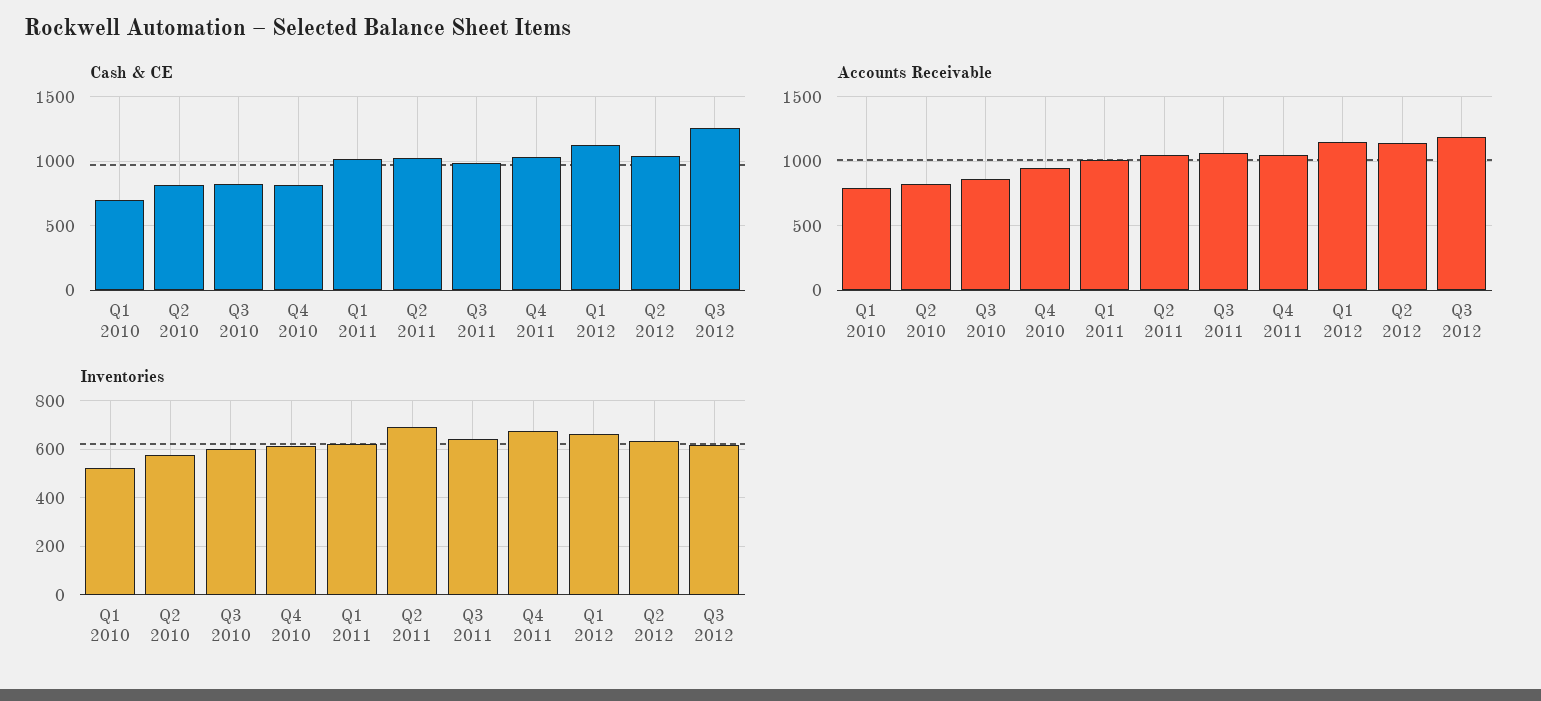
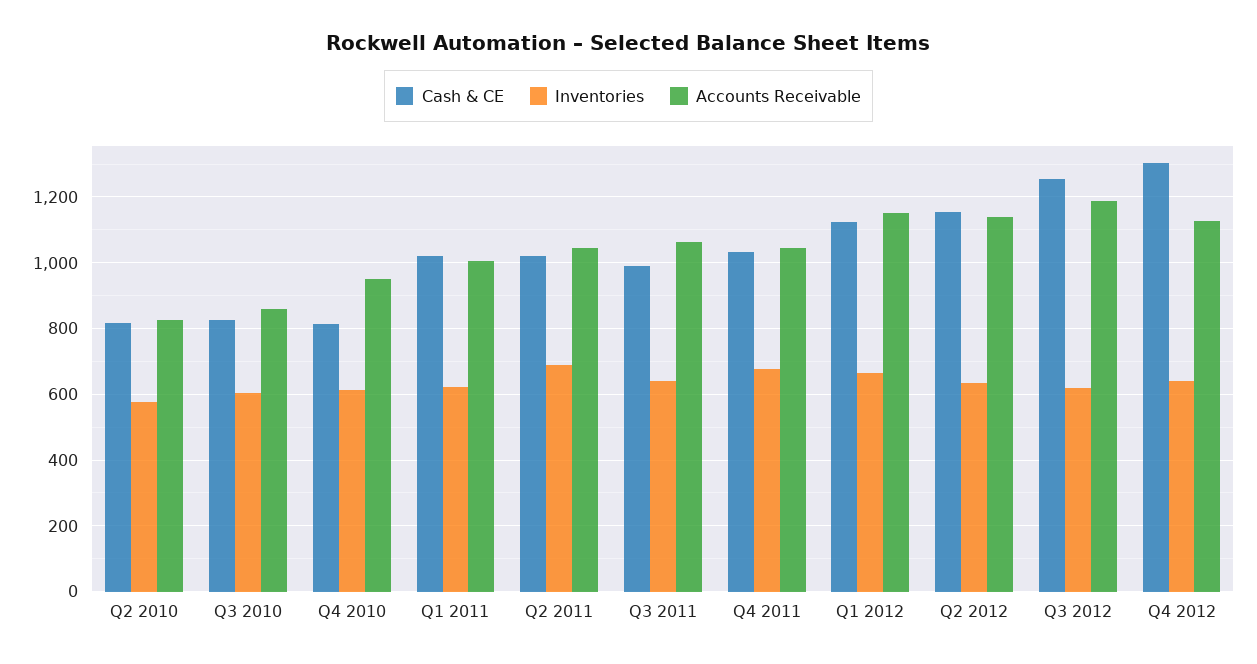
Cash & CE, Q1 2010: 700 -> none
Cash & CE, Q2 2012: 1050 -> 1160
Accounts Receivable, Q1 2010: 800 -> none
Inventories, Q1 2010: 525 -> none
Cash & CE, Q4 2012: none -> 1300
Inventories, Q4 2012: none -> 640
Accounts Receivable, Q4 2012: none -> 1120

